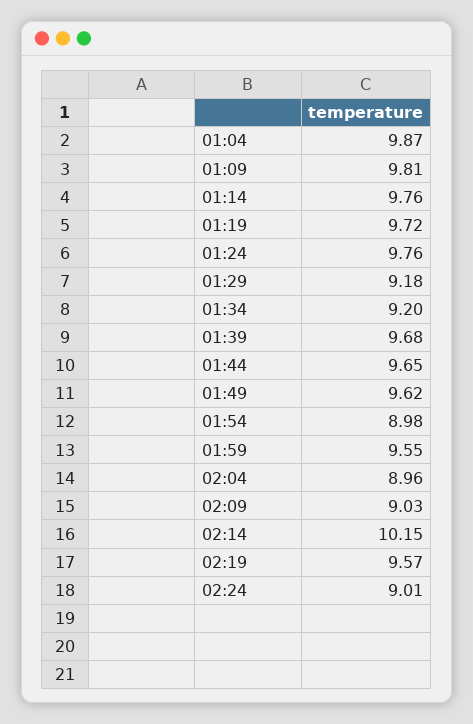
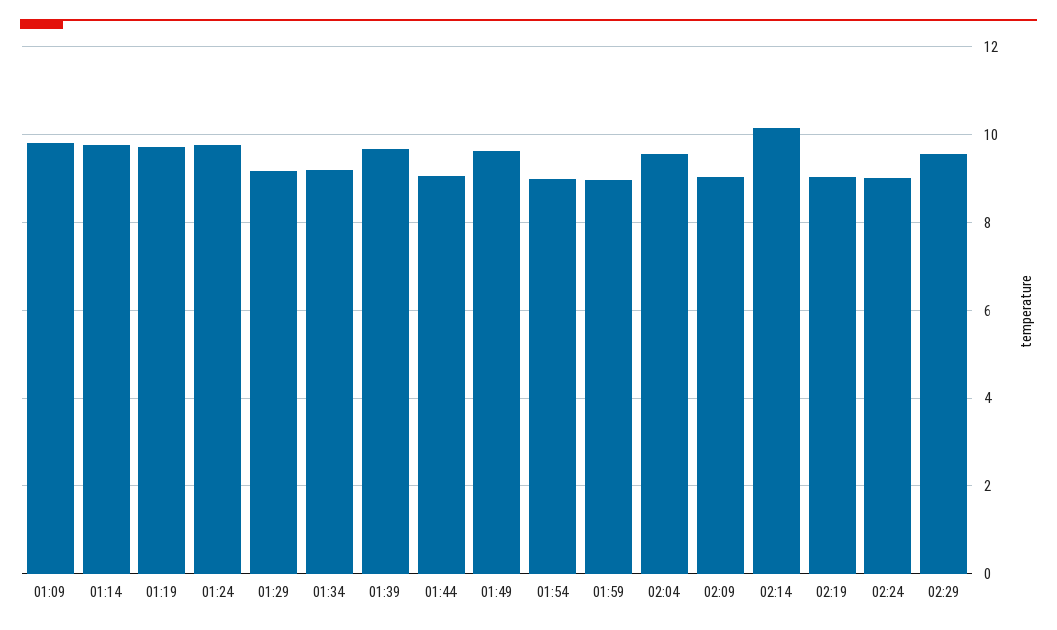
01:04: 9.87 -> none
01:44: 9.65 -> 9
01:59: 9.55 -> 9
02:04: 8.96 -> 9.6
02:19: 9.57 -> 9
02:29: none -> 9.6

